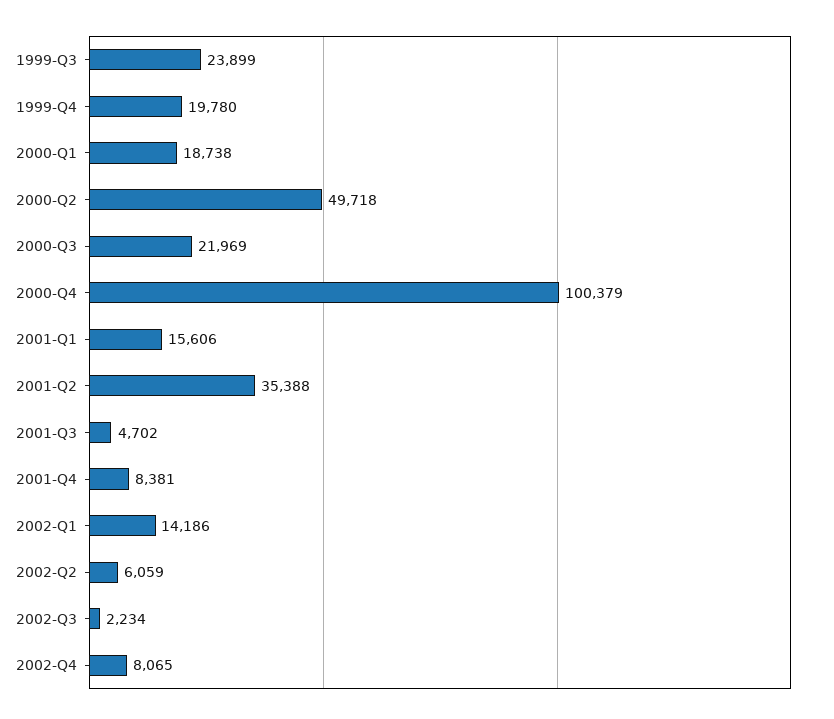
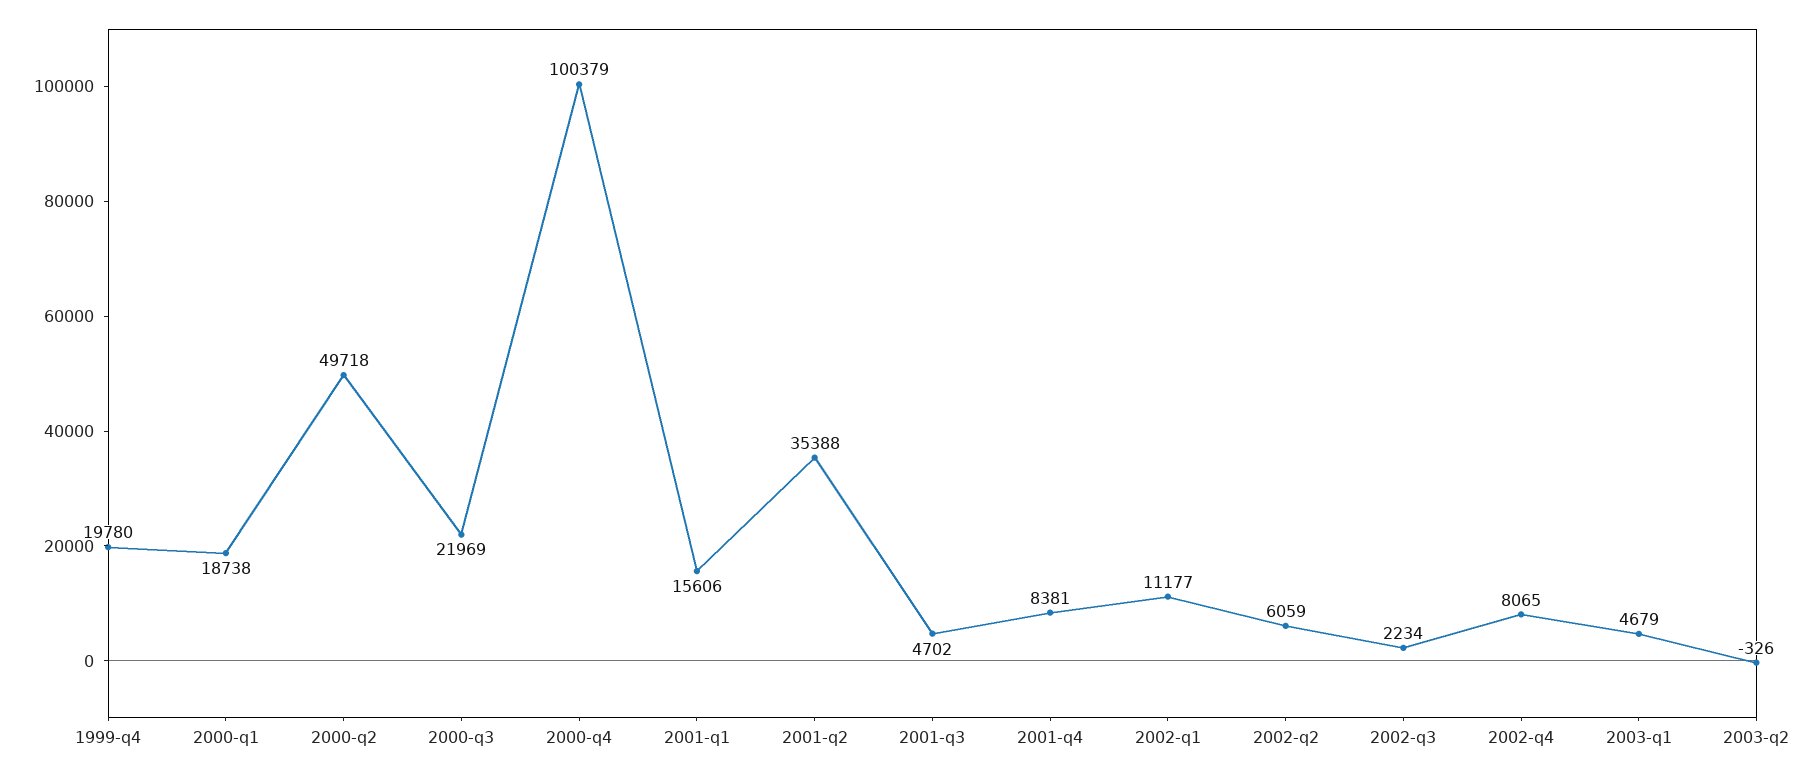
1999-Q3: 23899 -> none
2002-Q1: 14186 -> 11177
2003-q1: none -> 4679
2003-q2: none -> -326

